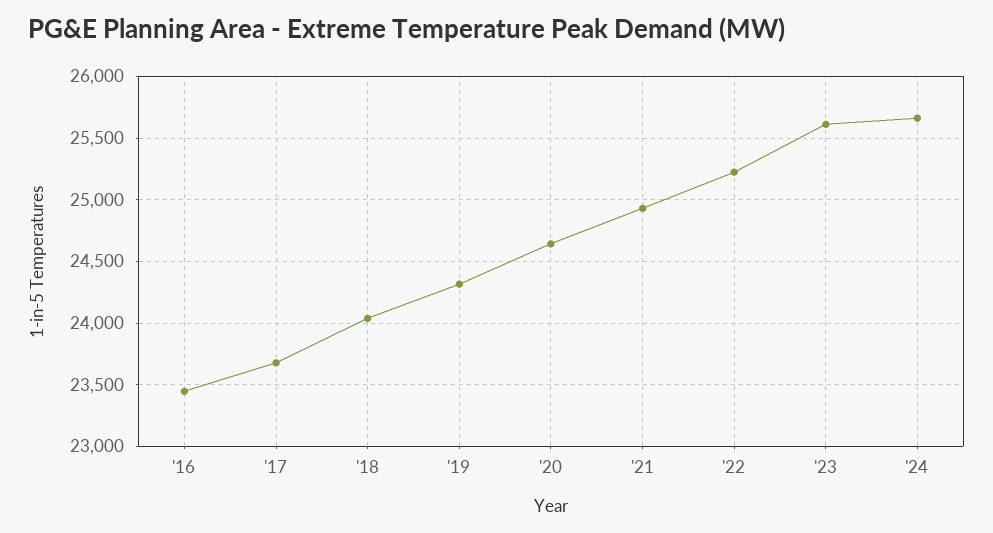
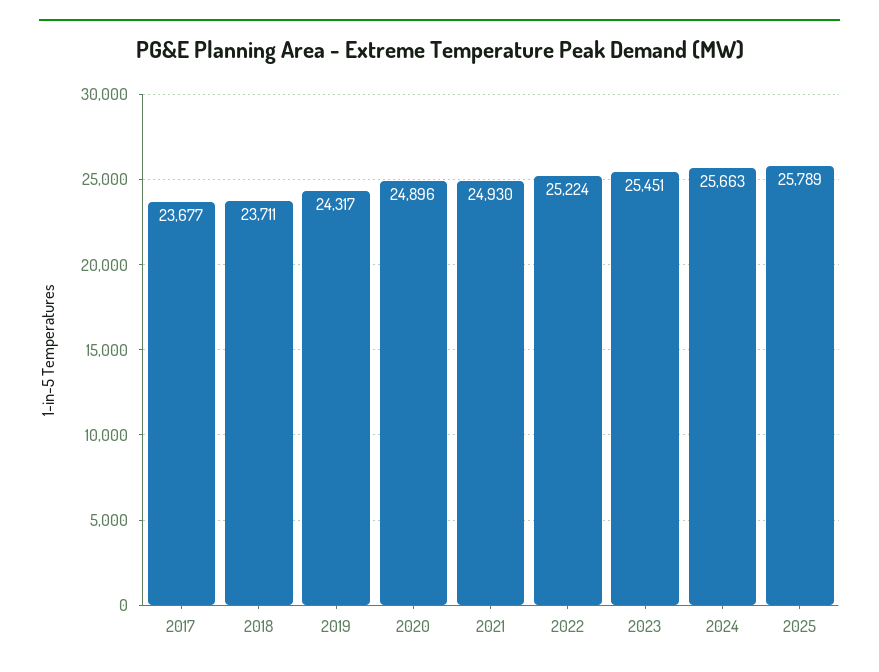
'16: 23450 -> none
'18: 24050 -> 23711
'20: 24650 -> 24896
'23: 25600 -> 25451
2025: none -> 25789

